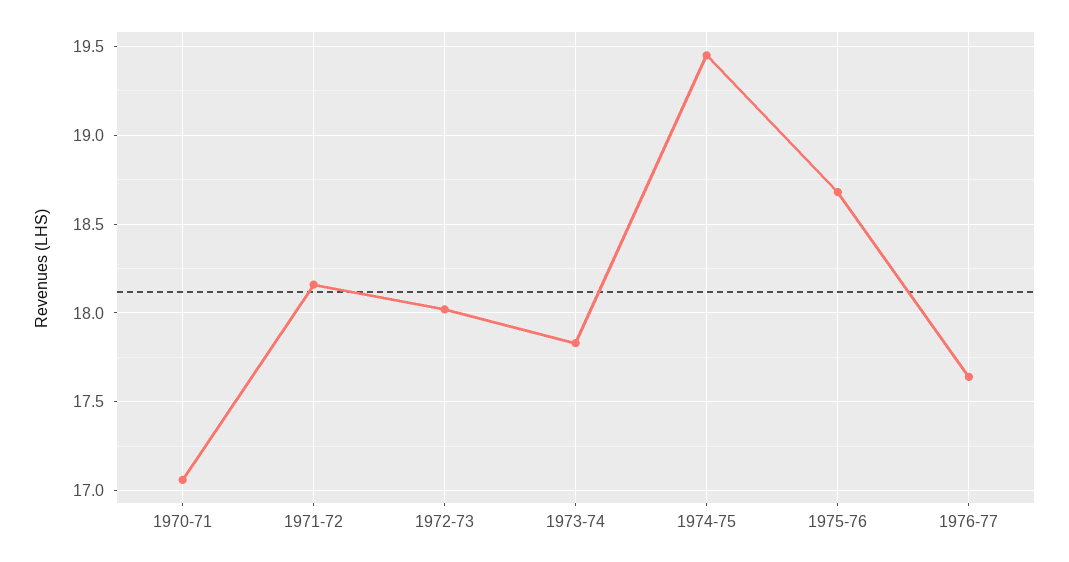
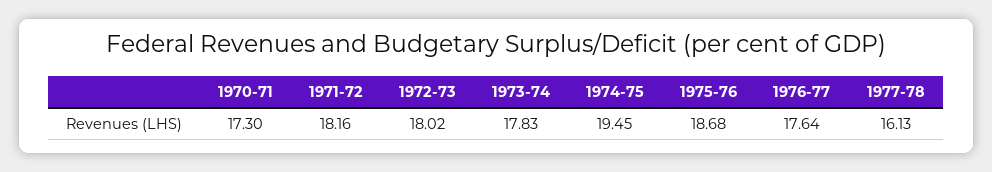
1970-71: 17.05 -> 17.3
1977-78: none -> 16.13

